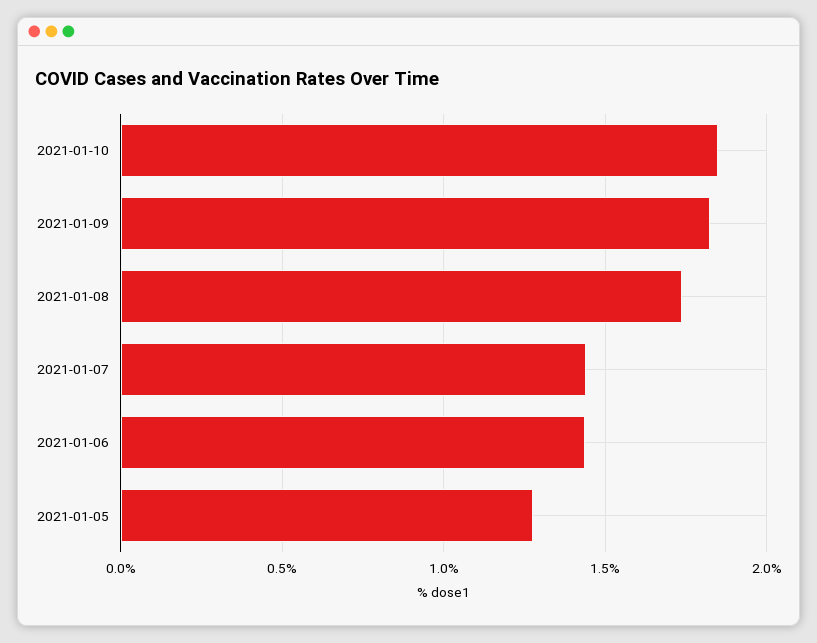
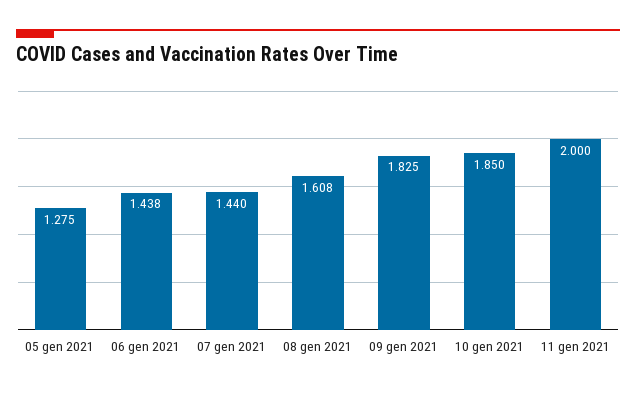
2021-01-08: 1.75 -> 1.608
11 gen 2021: none -> 2

